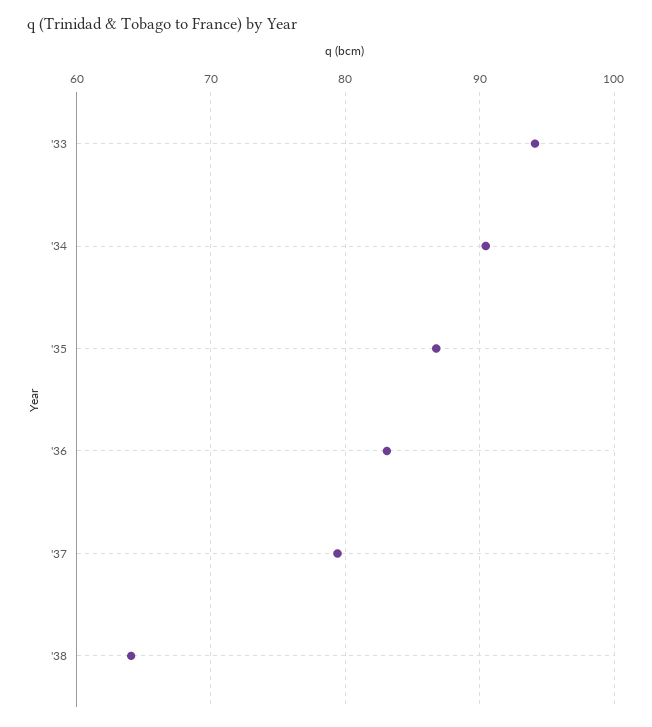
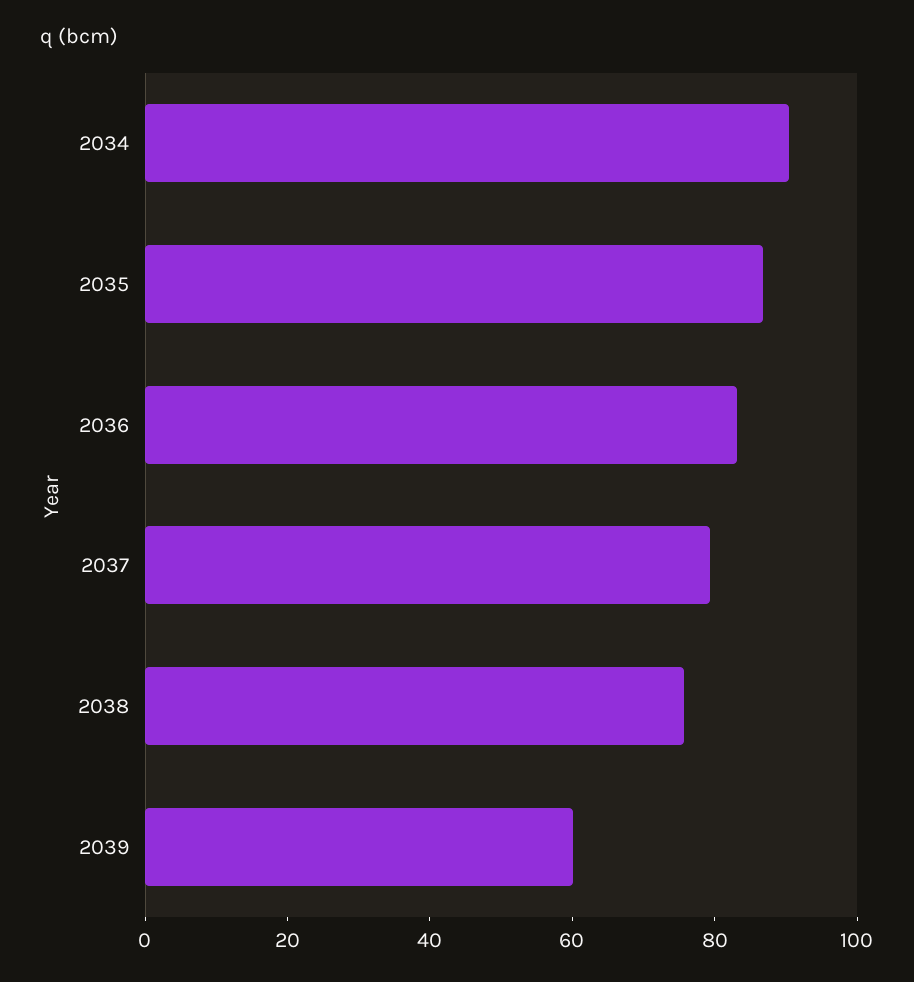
'33: 94 -> none
'38: 64 -> 75
2039: none -> 60

